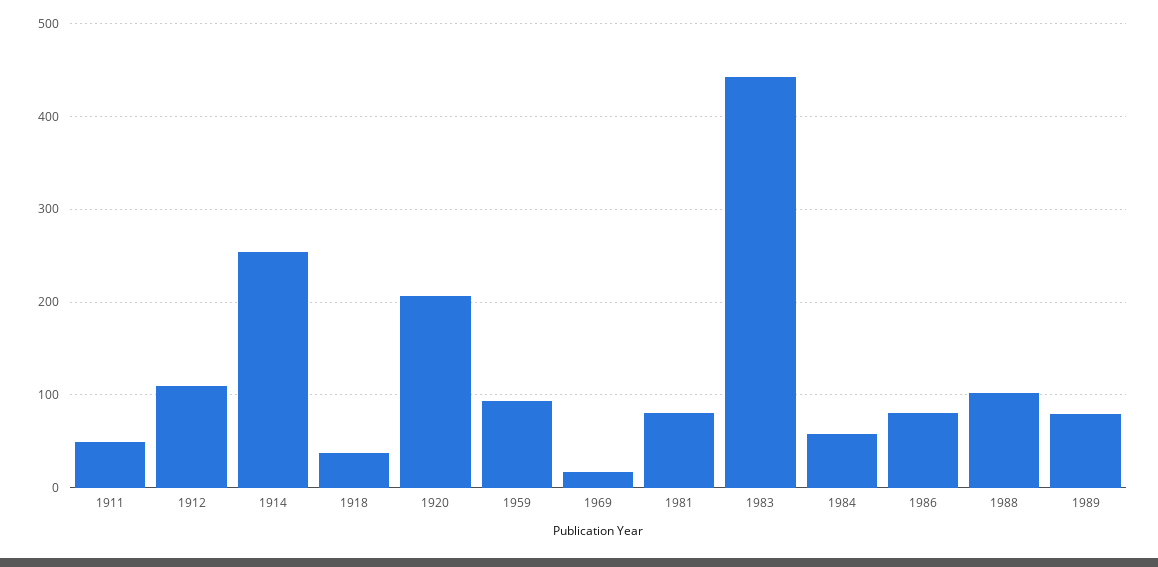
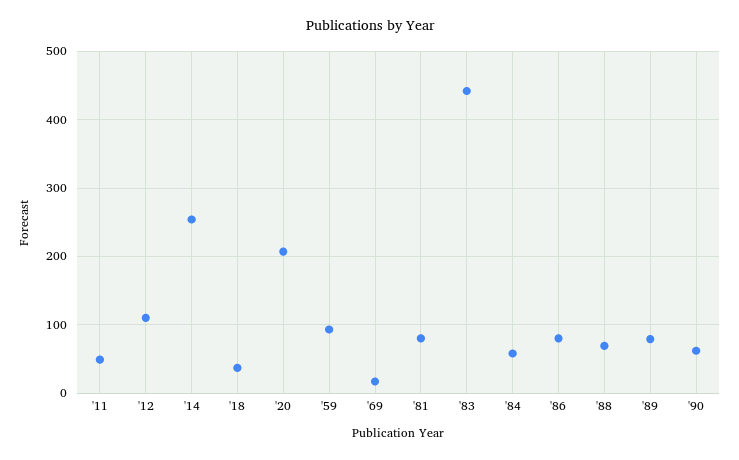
1988: 100 -> 70
'90: none -> 60

